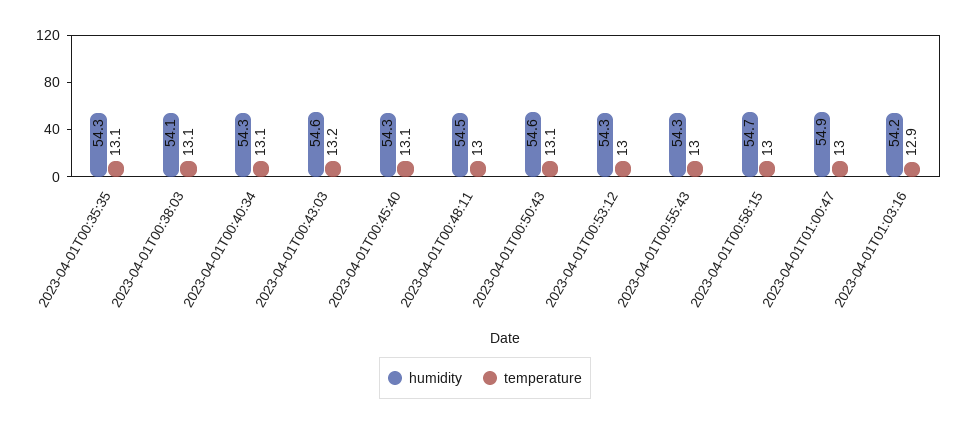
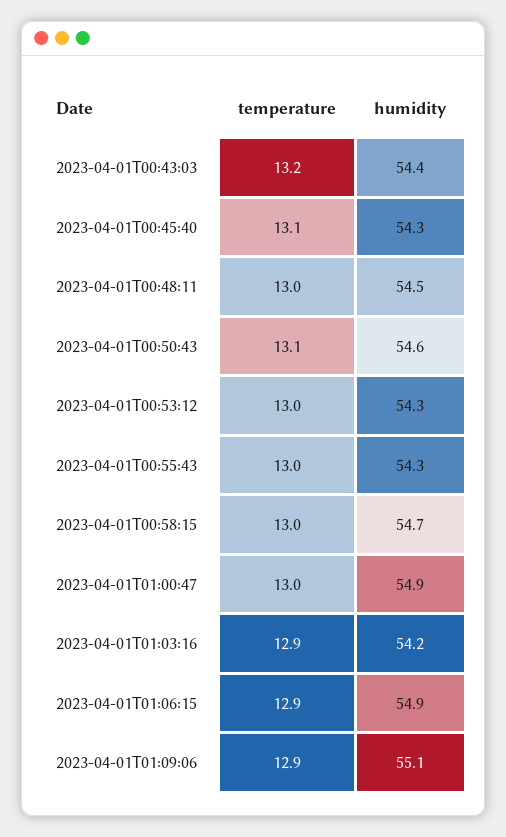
humidity, 2023-04-01T00:35:35: 54.3 -> none
temperature, 2023-04-01T00:35:35: 13.1 -> none
humidity, 2023-04-01T00:38:03: 54.1 -> none
temperature, 2023-04-01T00:38:03: 13.1 -> none
humidity, 2023-04-01T00:40:34: 54.3 -> none
temperature, 2023-04-01T00:40:34: 13.1 -> none
humidity, 2023-04-01T00:43:03: 54.6 -> 54.4
temperature, 2023-04-01T01:06:15: none -> 12.9
humidity, 2023-04-01T01:06:15: none -> 54.9
temperature, 2023-04-01T01:09:06: none -> 12.9
humidity, 2023-04-01T01:09:06: none -> 55.1

